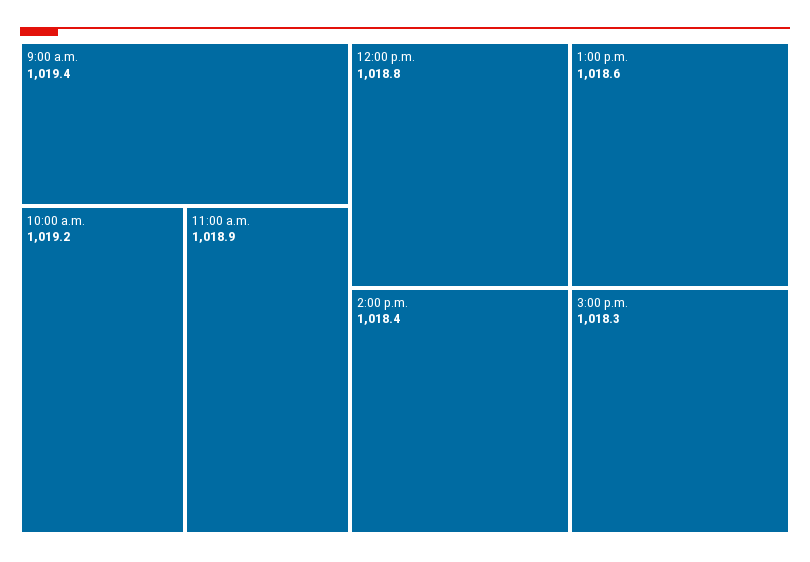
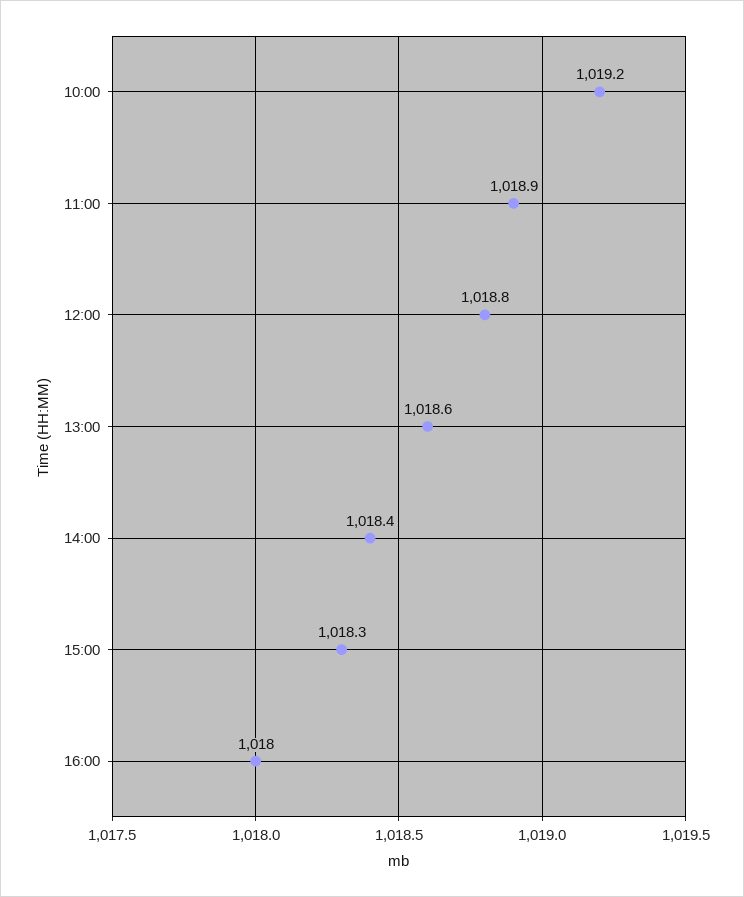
9:00 a.m.: 1019.4 -> none
16:00: none -> 1018

